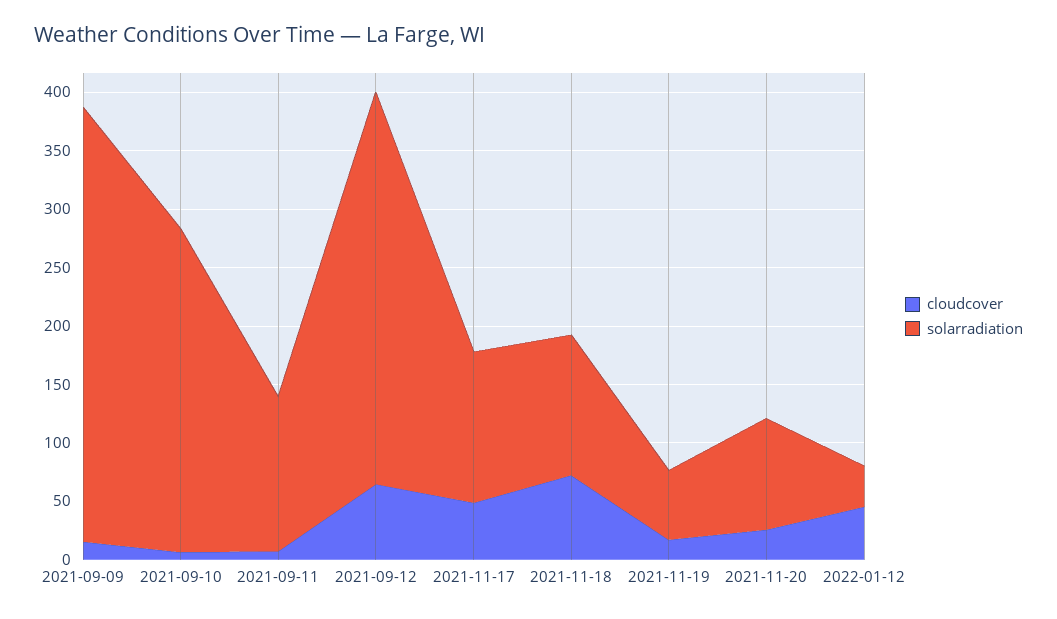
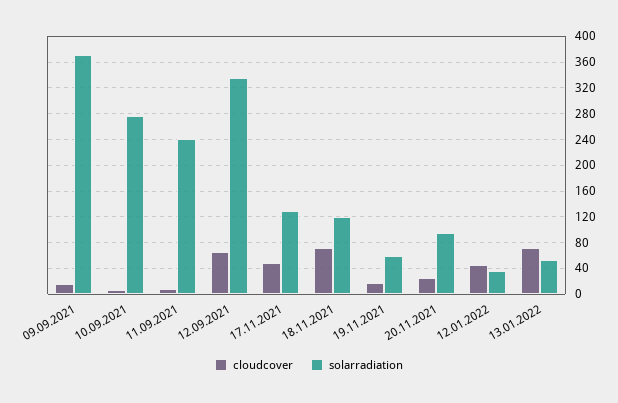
solarradiation, 2021-09-11: 130 -> 240
cloudcover, 13.01.2022: none -> 70
solarradiation, 13.01.2022: none -> 50

